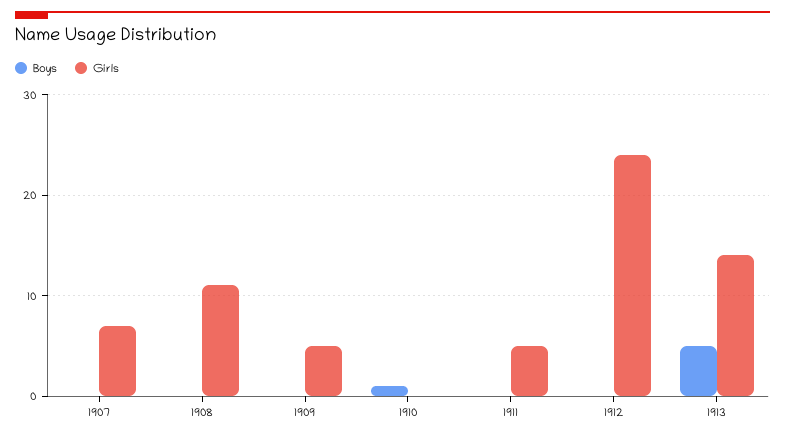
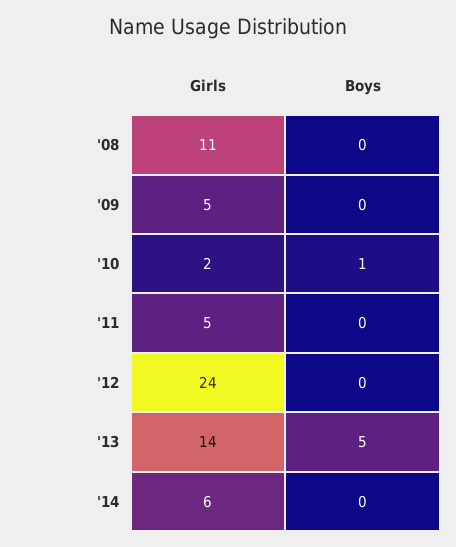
Boys, 1907: 0 -> none
Girls, 1907: 7 -> none
Girls, 1910: 0 -> 2
Girls, '14: none -> 6
Boys, '14: none -> 0

